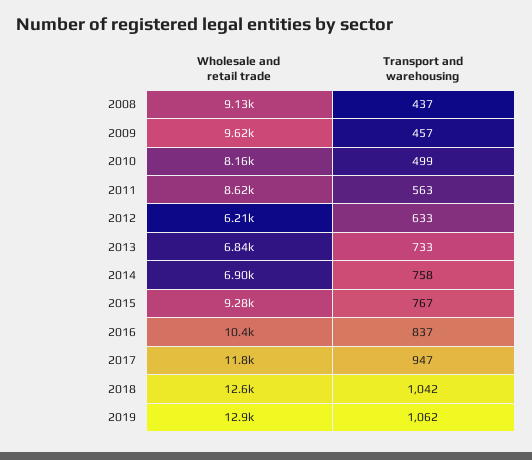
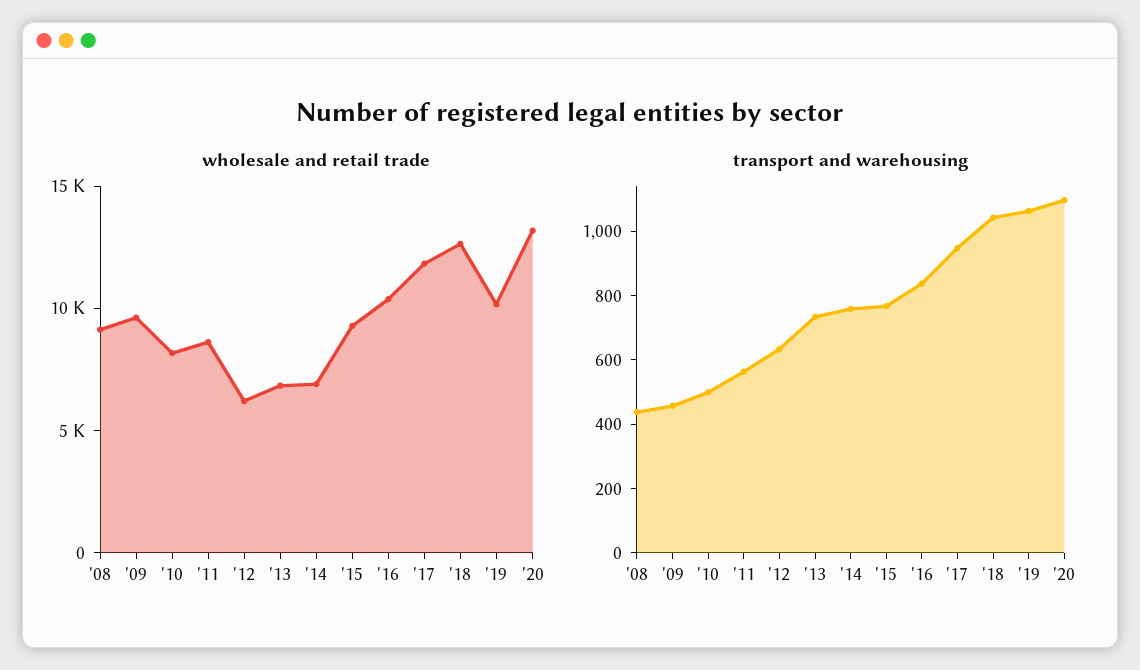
Wholesale and retail trade, 2019: 12900 -> 10000
Wholesale and retail trade, '20: none -> 13000
Transport and warehousing, '20: none -> 1100

